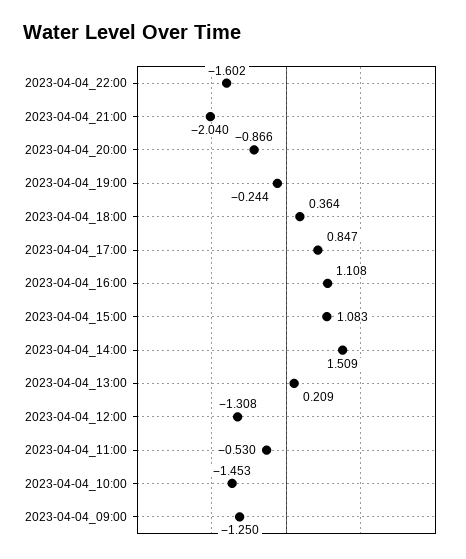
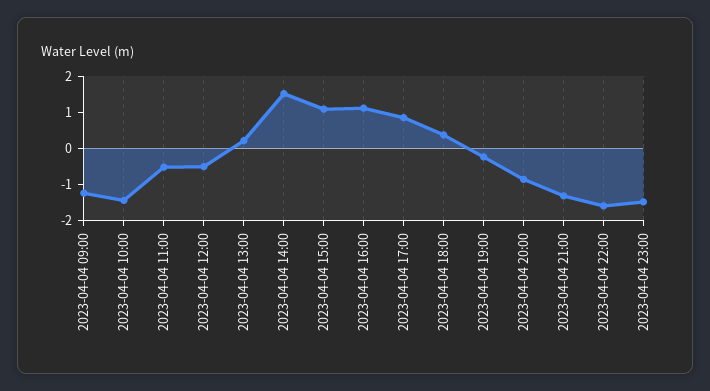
2023-04-04_21:00: -2.04 -> -1.25
2023-04-04_12:00: -1.308 -> -0.5
2023-04-04 23:00: none -> -1.5

